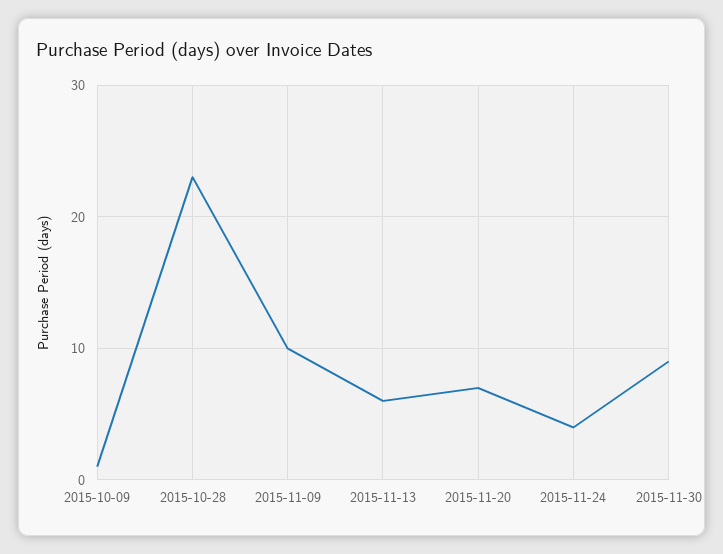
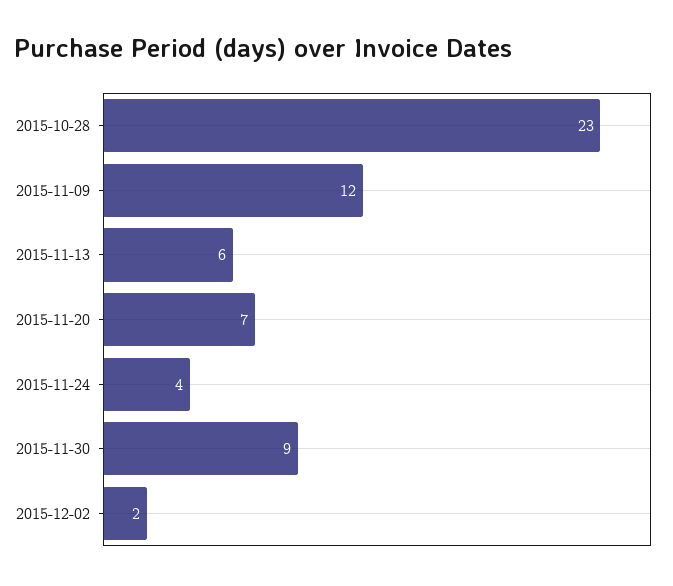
2015-10-09: 1 -> none
2015-11-09: 10 -> 12
2015-12-02: none -> 2

